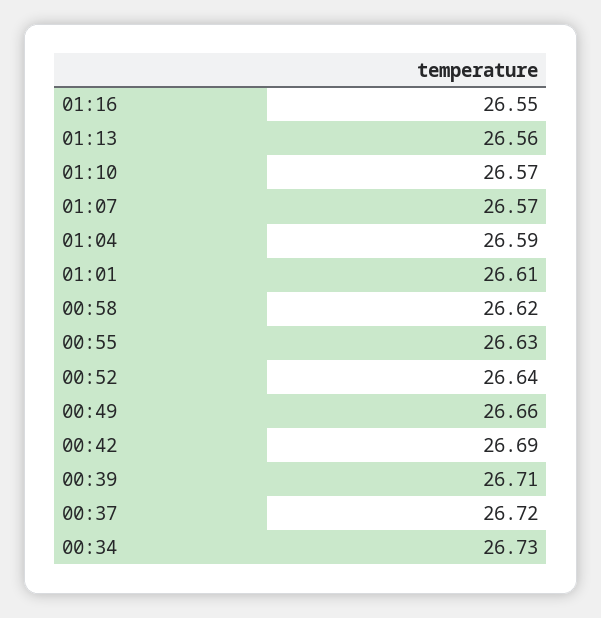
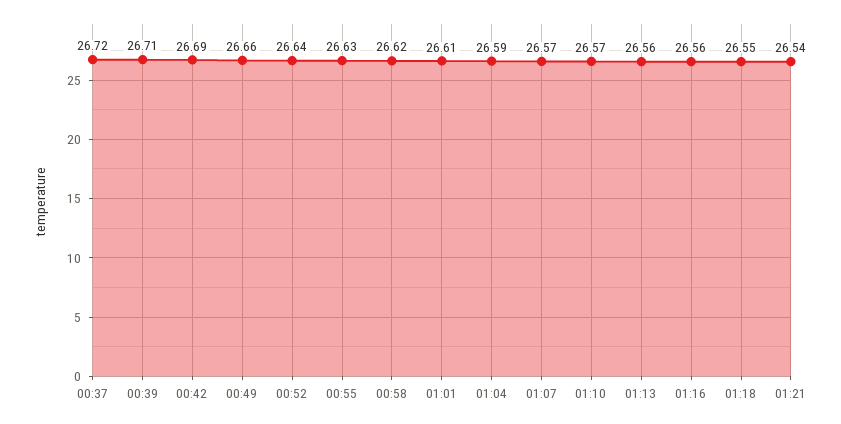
01:16: 26.55 -> 26.56
00:34: 26.73 -> none
01:18: none -> 26.55
01:21: none -> 26.54

